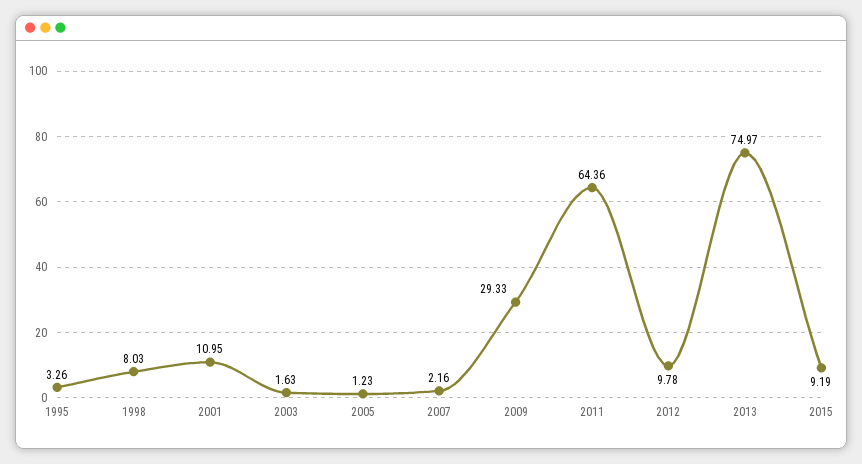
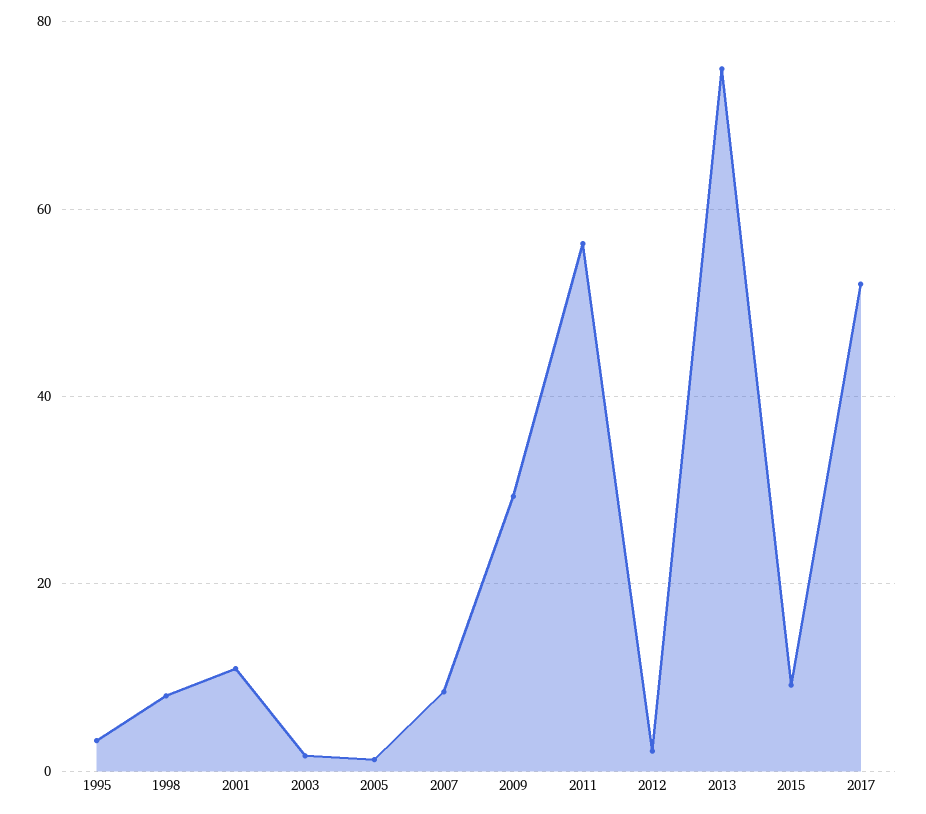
2007: 2.16 -> 8
2011: 64.36 -> 56
2012: 9.78 -> 2
2017: none -> 52

